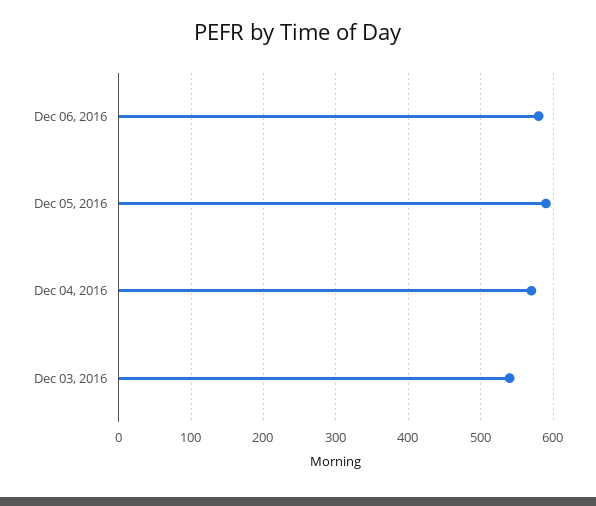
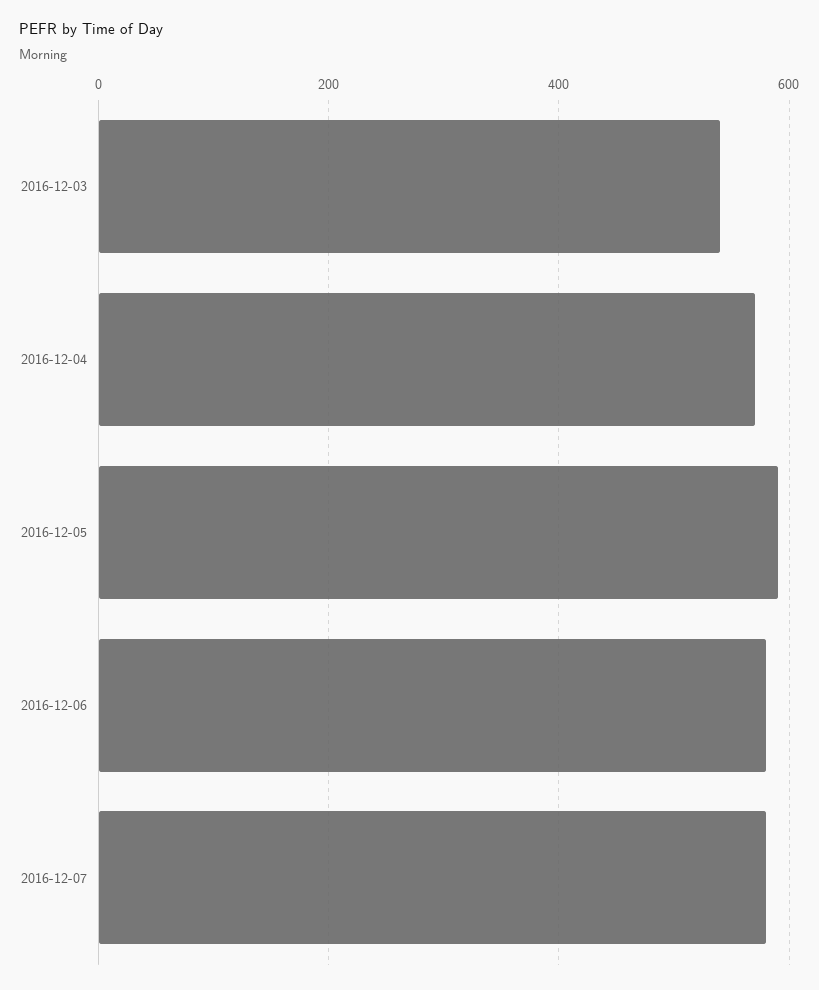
2016-12-07: none -> 580

